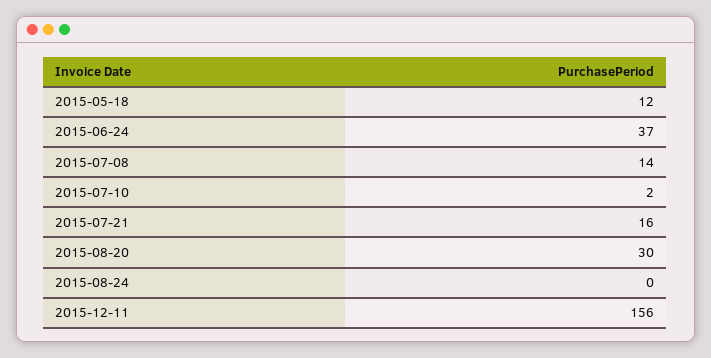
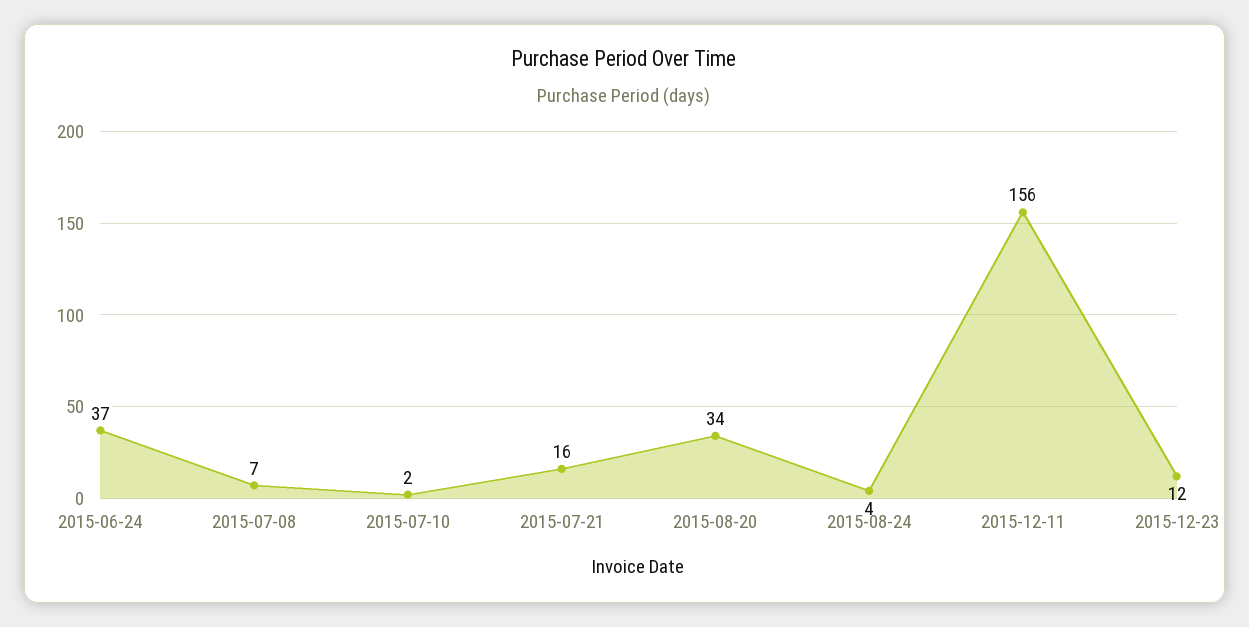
2015-05-18: 12 -> none
2015-07-08: 14 -> 7
2015-08-20: 30 -> 34
2015-08-24: 0 -> 4
2015-12-23: none -> 12

